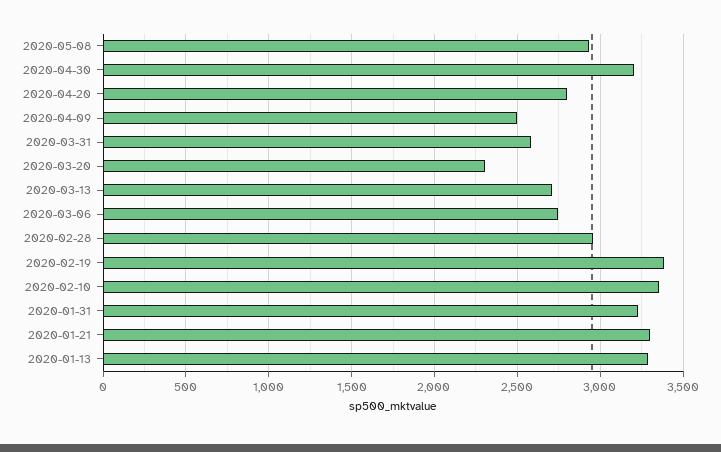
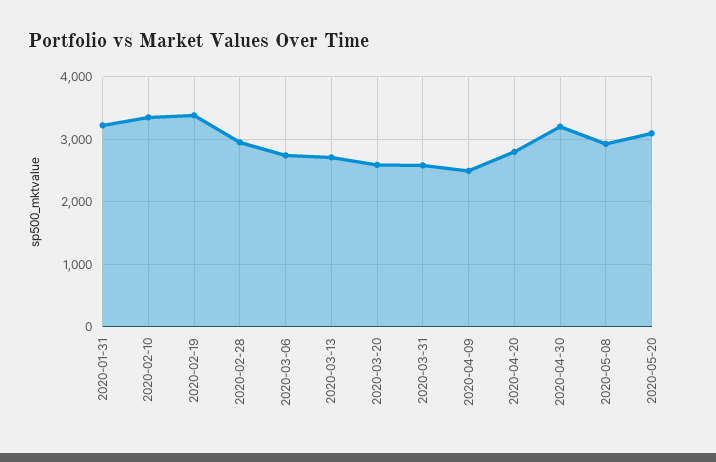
2020-03-20: 2300 -> 2600
2020-01-21: 3300 -> none
2020-01-13: 3300 -> none
2020-05-20: none -> 3100

